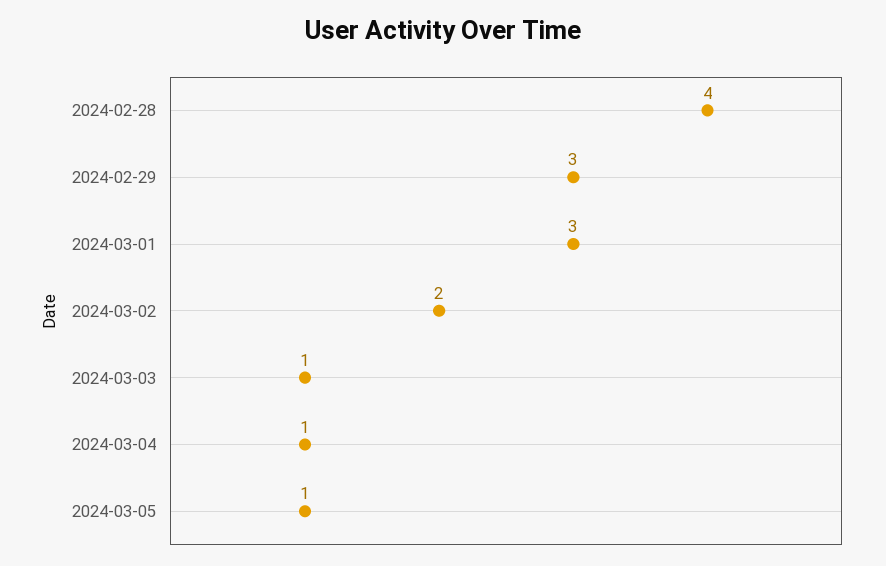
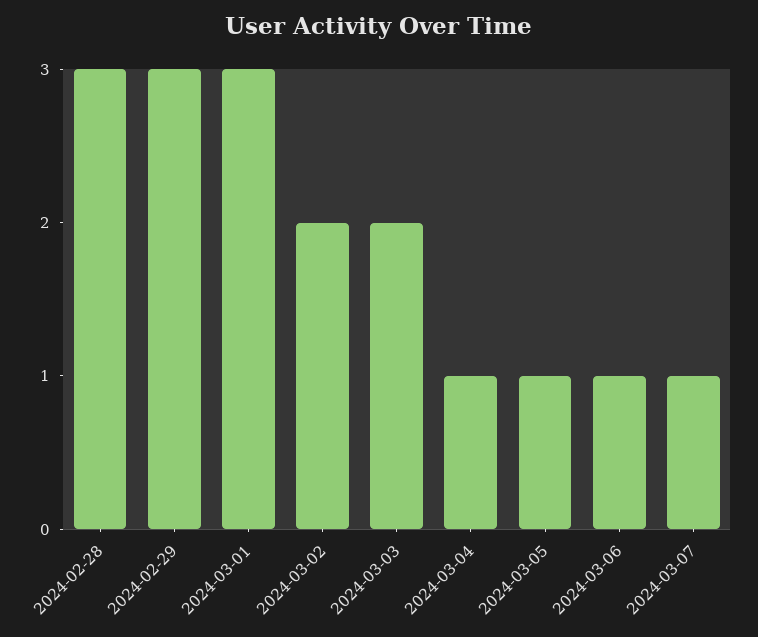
2024-02-28: 4 -> 3
2024-03-03: 1 -> 2
2024-03-06: none -> 1
2024-03-07: none -> 1

